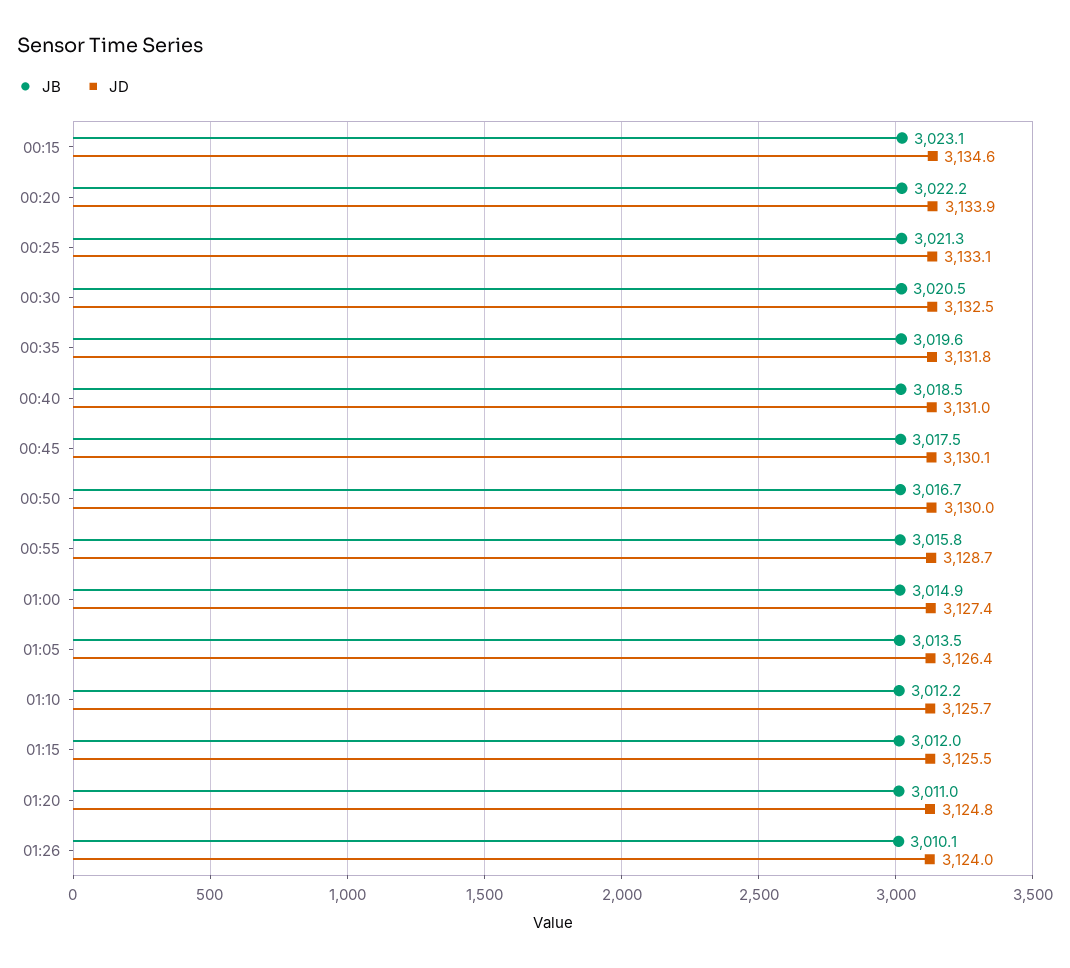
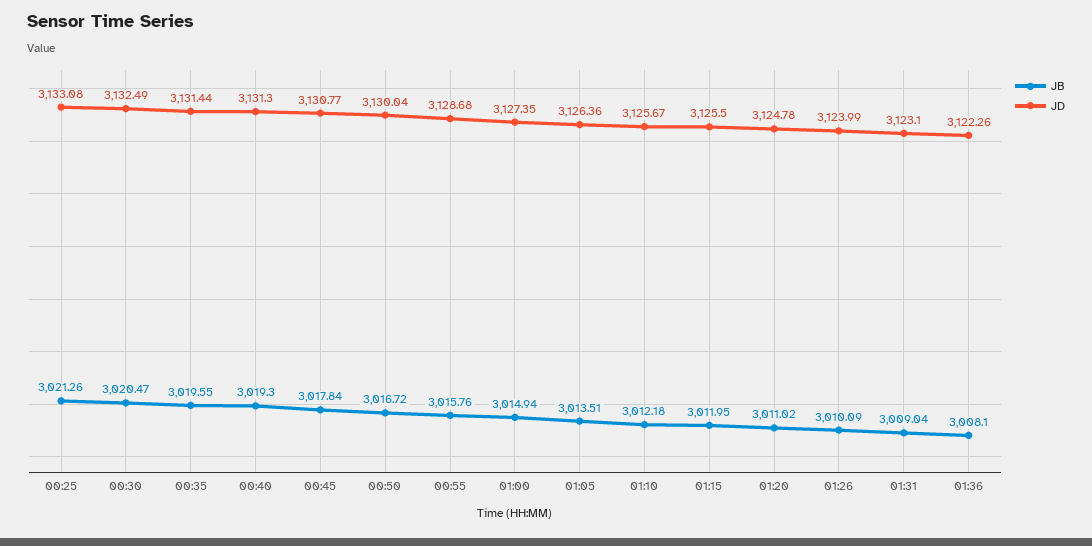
JB, 00:15: 3023.1 -> none
JD, 00:15: 3134.6 -> none
JB, 00:20: 3022.2 -> none
JD, 00:20: 3133.9 -> none
JD, 00:35: 3131.8 -> 3131.44
JB, 00:40: 3018.5 -> 3019.3
JD, 00:40: 3131 -> 3131.3
JB, 00:45: 3017.5 -> 3017.84
JD, 00:45: 3130.1 -> 3130.77
JB, 01:31: none -> 3009.04
JD, 01:31: none -> 3123.1
JB, 01:36: none -> 3008.1
JD, 01:36: none -> 3122.26

